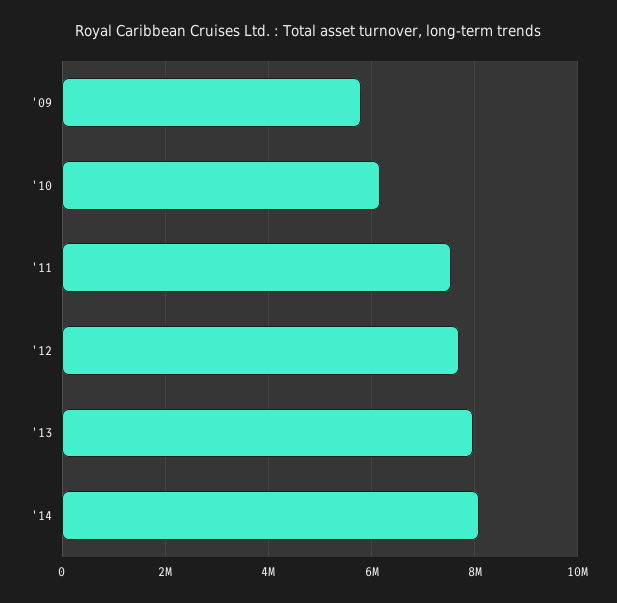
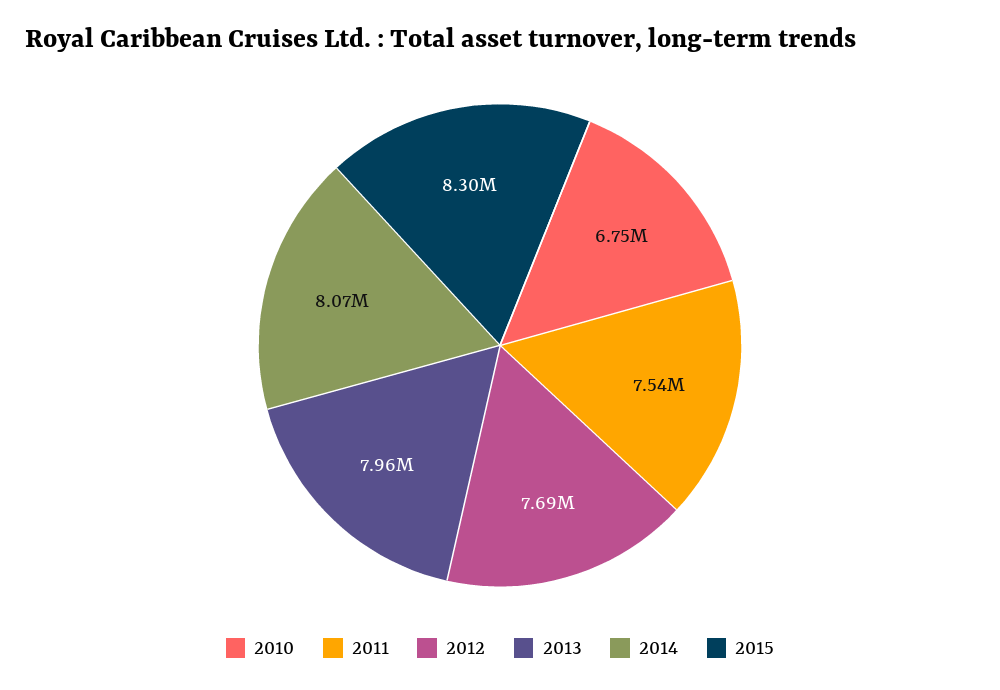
'09: 5800000 -> none
'10: 6200000 -> 6750000
2015: none -> 8300000

